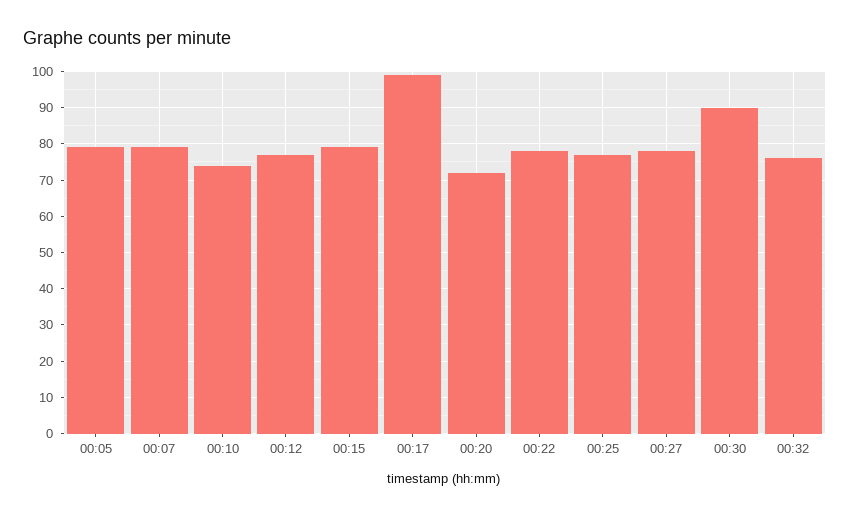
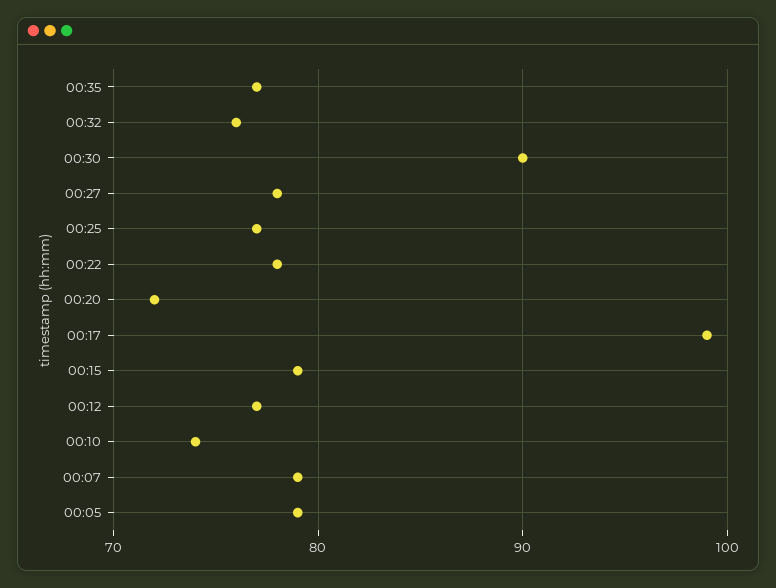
00:35: none -> 77

